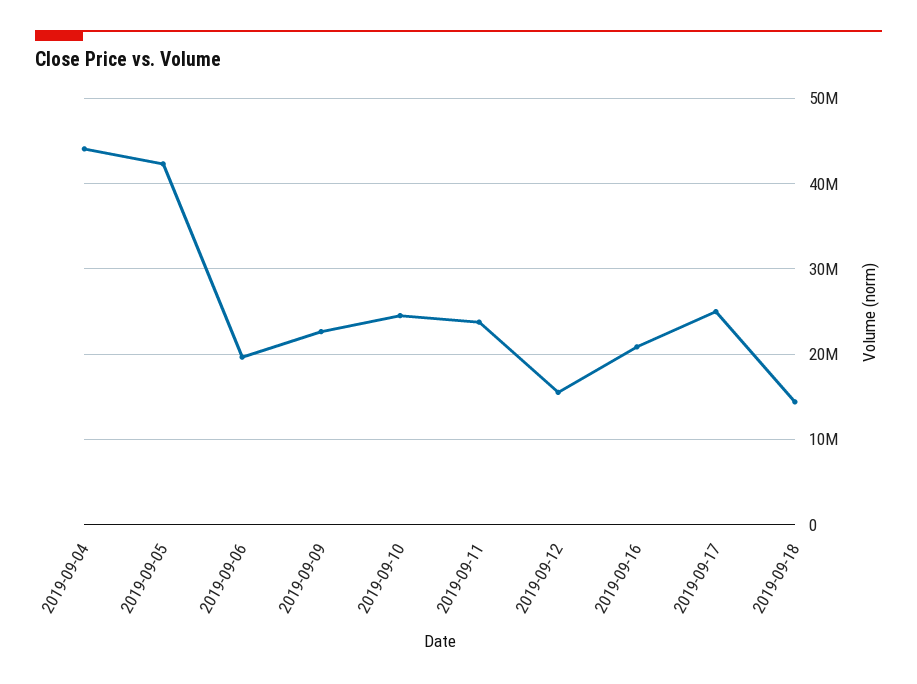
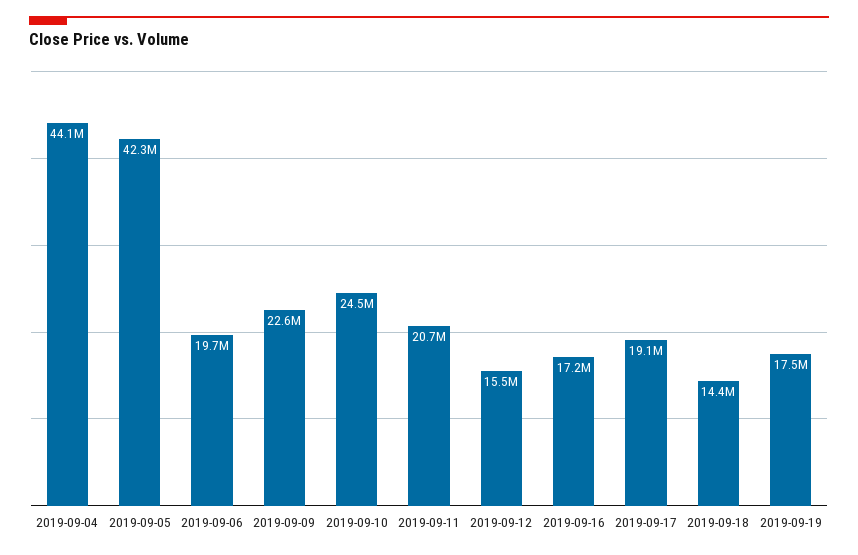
2019-09-11: 24000000 -> 20700000
2019-09-16: 21000000 -> 17200000
2019-09-17: 25000000 -> 19100000
2019-09-19: none -> 17500000

